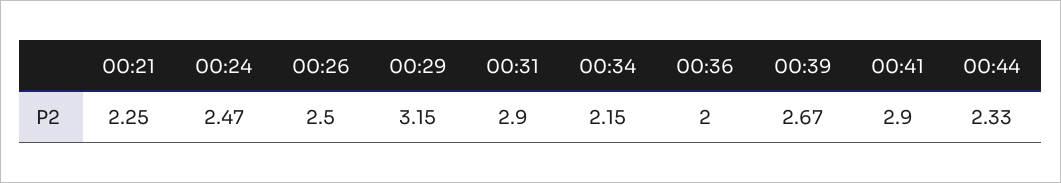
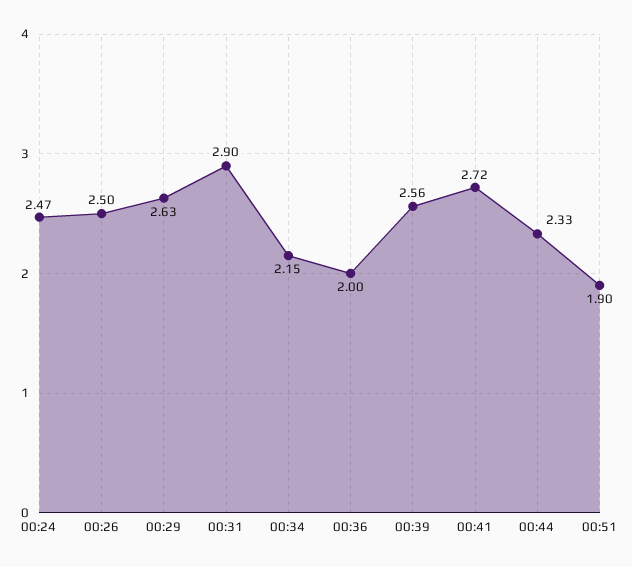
00:21: 2.25 -> none
00:29: 3.15 -> 2.63
00:39: 2.67 -> 2.56
00:41: 2.9 -> 2.72
00:51: none -> 1.9

